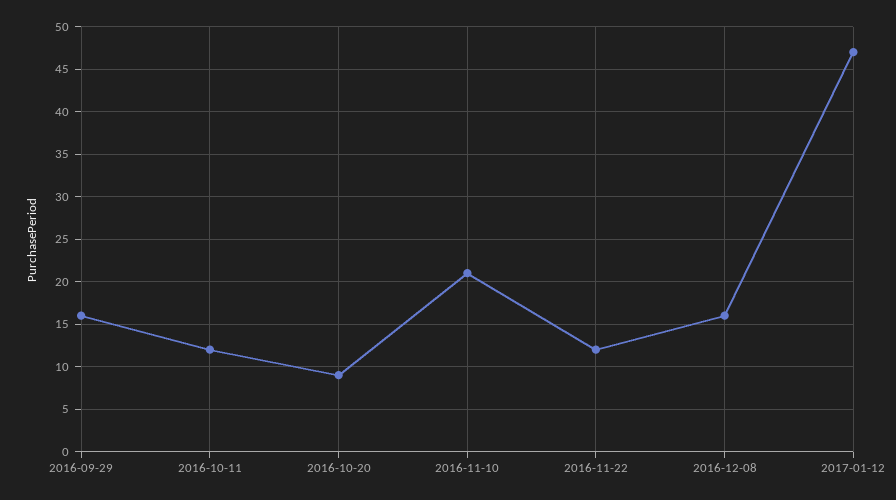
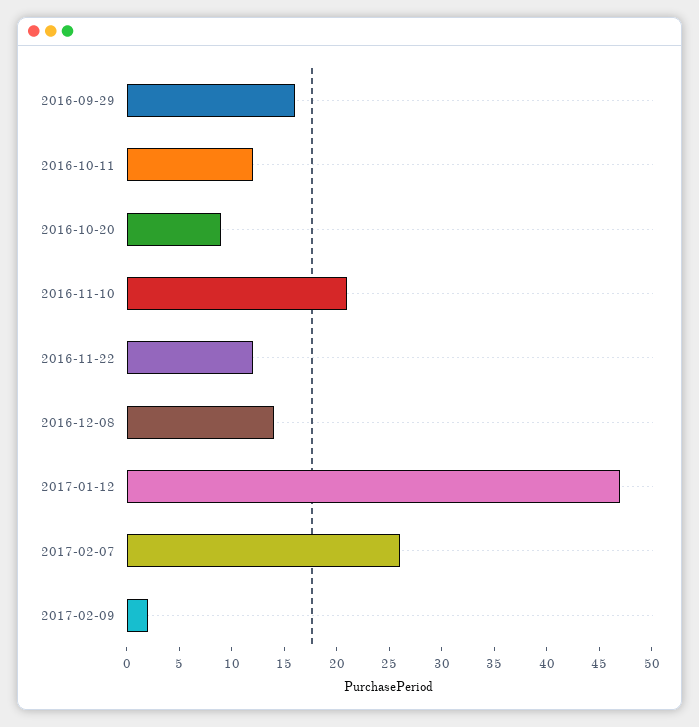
2016-12-08: 16 -> 14
2017-02-07: none -> 26
2017-02-09: none -> 2

